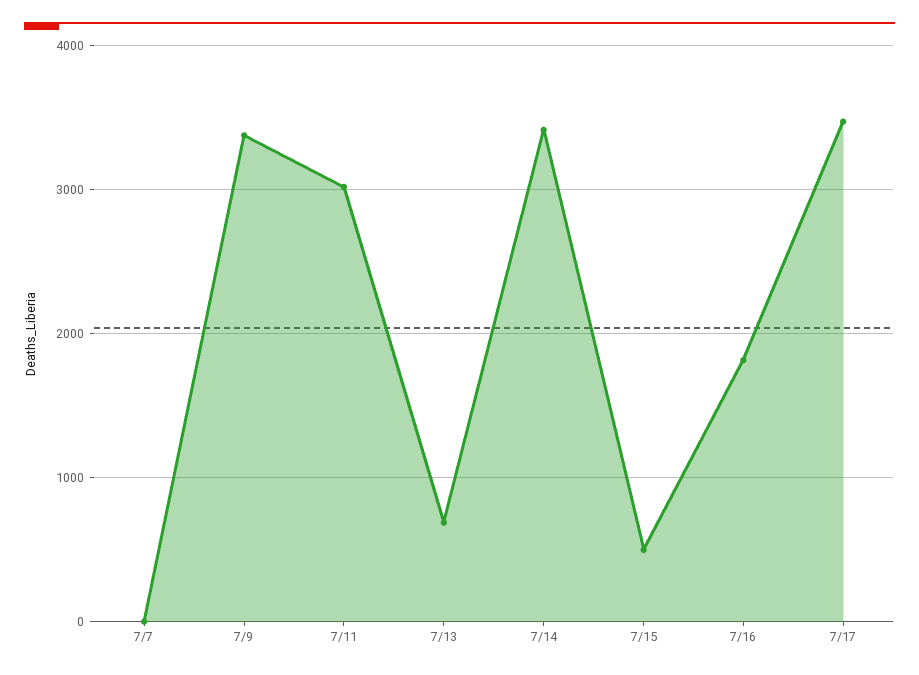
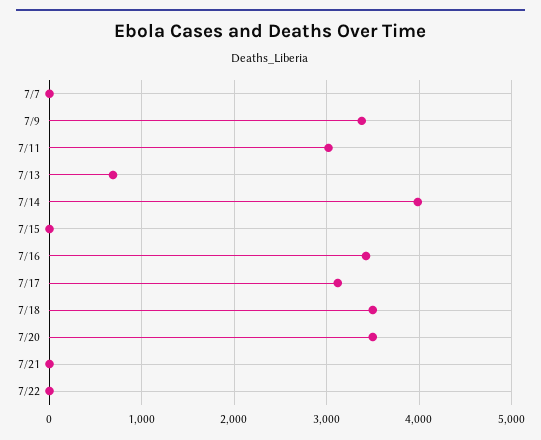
7/14: 3400 -> 4000
7/15: 500 -> 0
7/16: 1800 -> 3400
7/17: 3500 -> 3100
7/18: none -> 3500
7/20: none -> 3500
7/21: none -> 0
7/22: none -> 0

